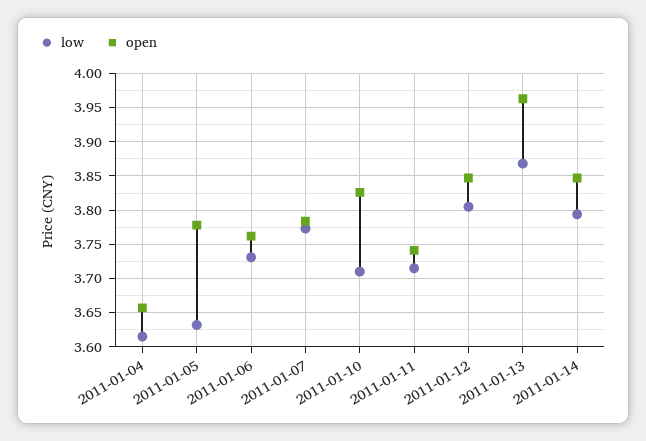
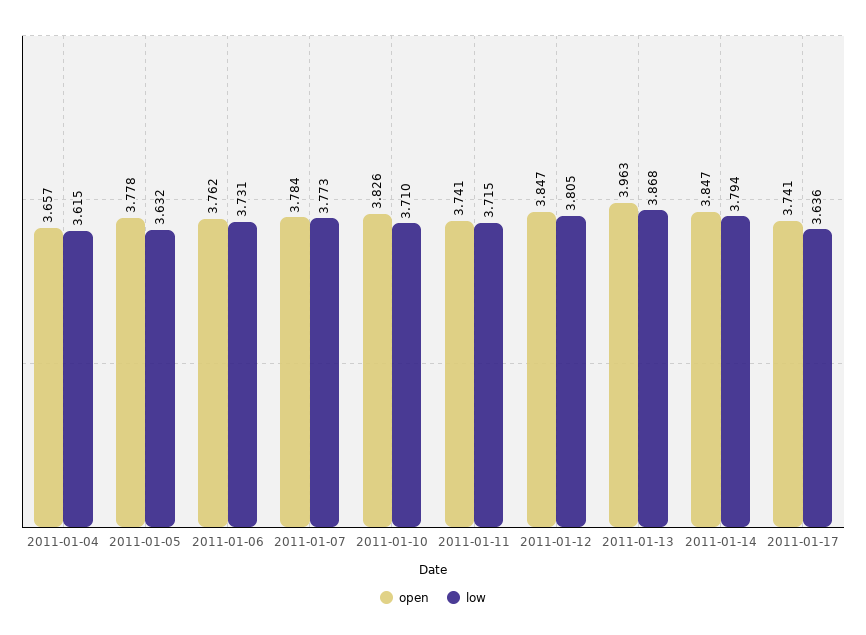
open, 2011-01-17: none -> 3.741
low, 2011-01-17: none -> 3.636

